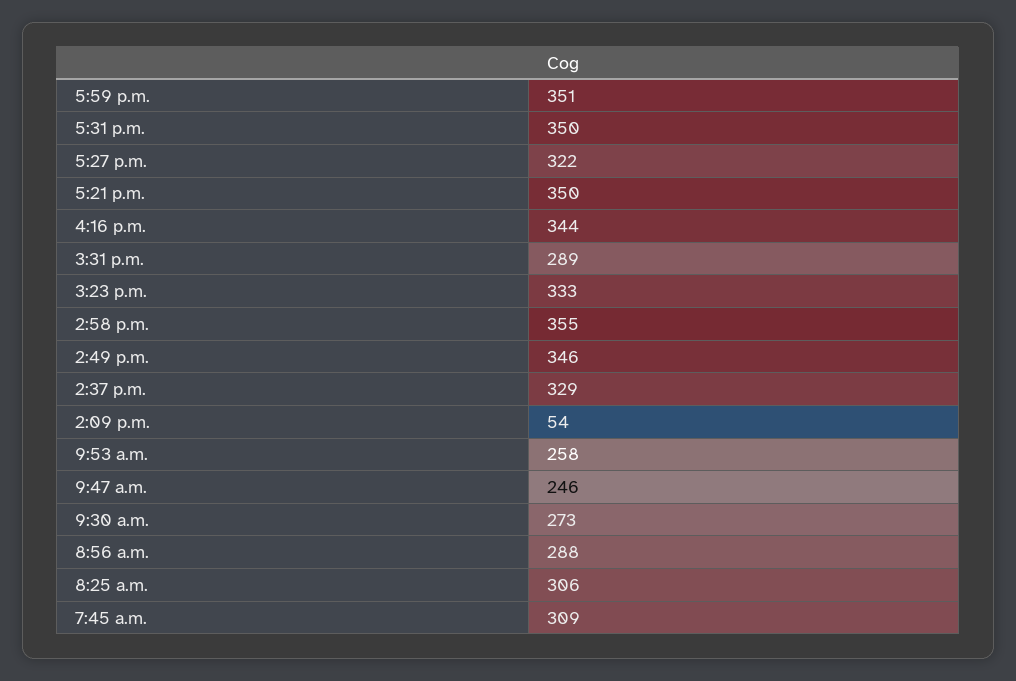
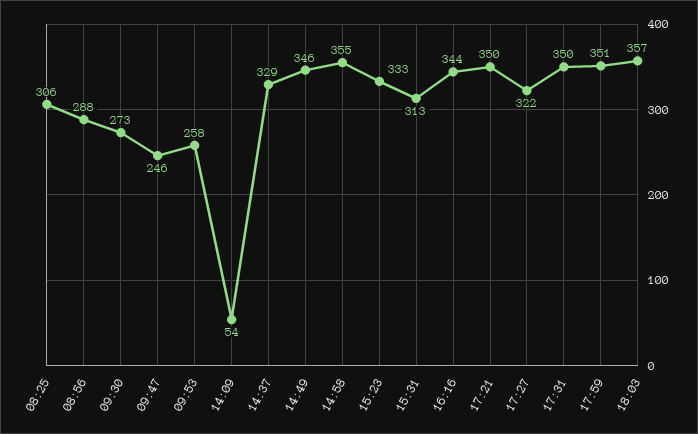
3:31 p.m.: 289 -> 313
7:45 a.m.: 309 -> none
18:03: none -> 357

